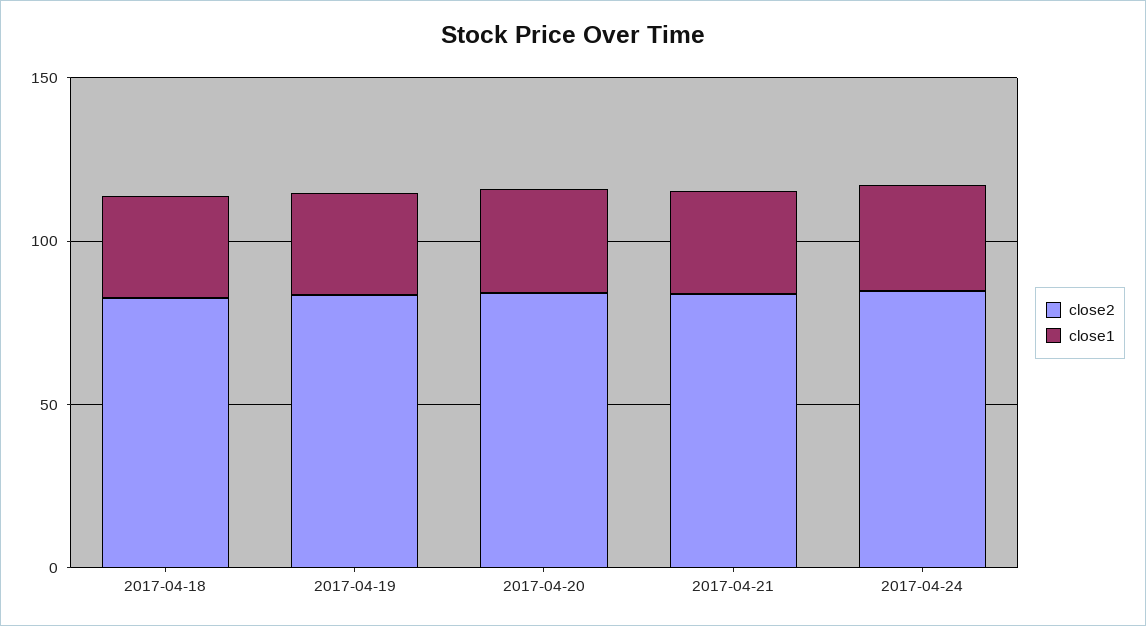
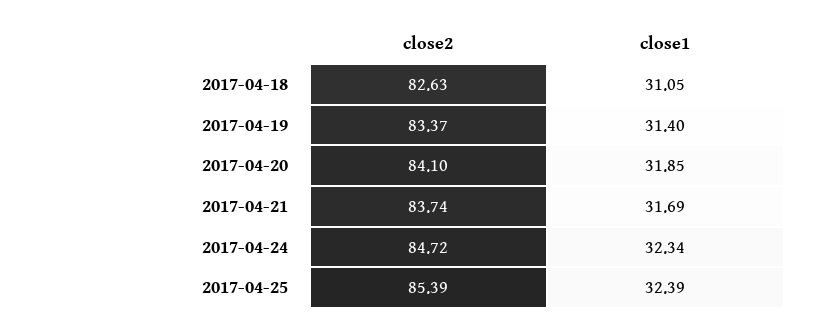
close2, 2017-04-25: none -> 85.39
close1, 2017-04-25: none -> 32.39

